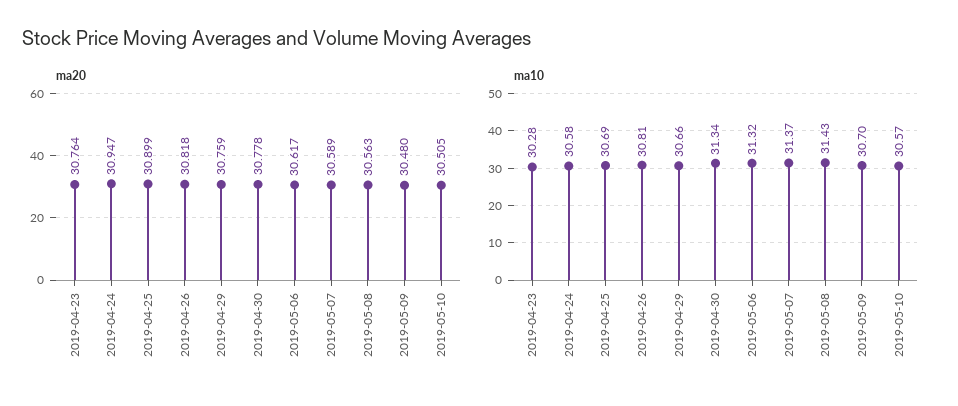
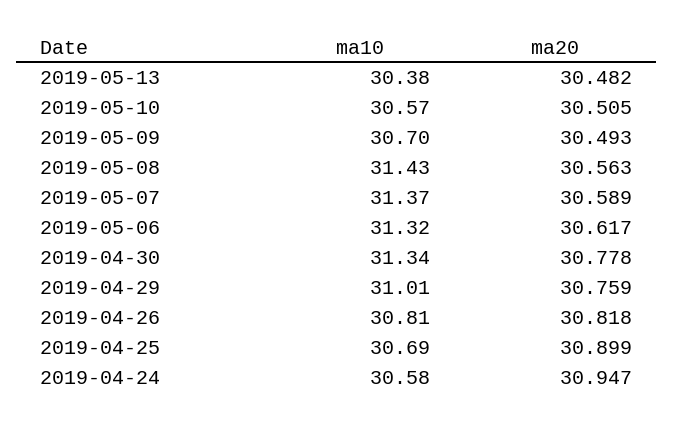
ma20, 2019-04-23: 30.764 -> none
ma20, 2019-05-09: 30.48 -> 30.493
ma10, 2019-04-23: 30.28 -> none
ma10, 2019-04-29: 30.66 -> 31.01
ma10, 2019-05-13: none -> 30.38
ma20, 2019-05-13: none -> 30.482

